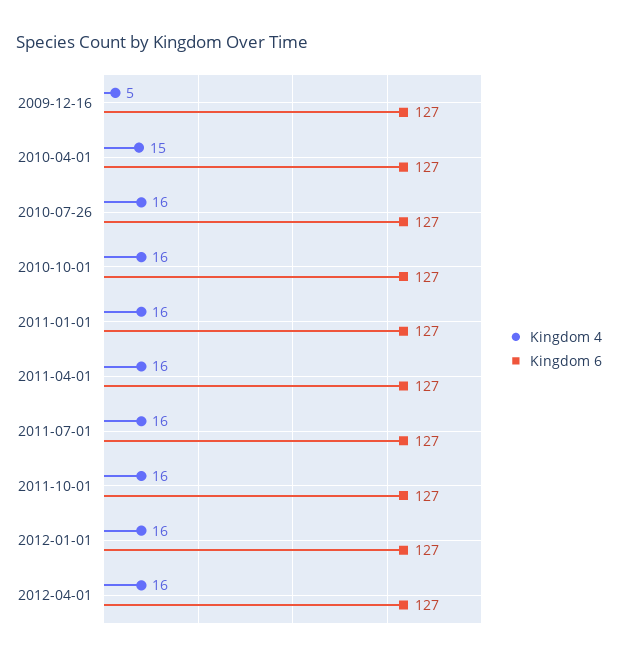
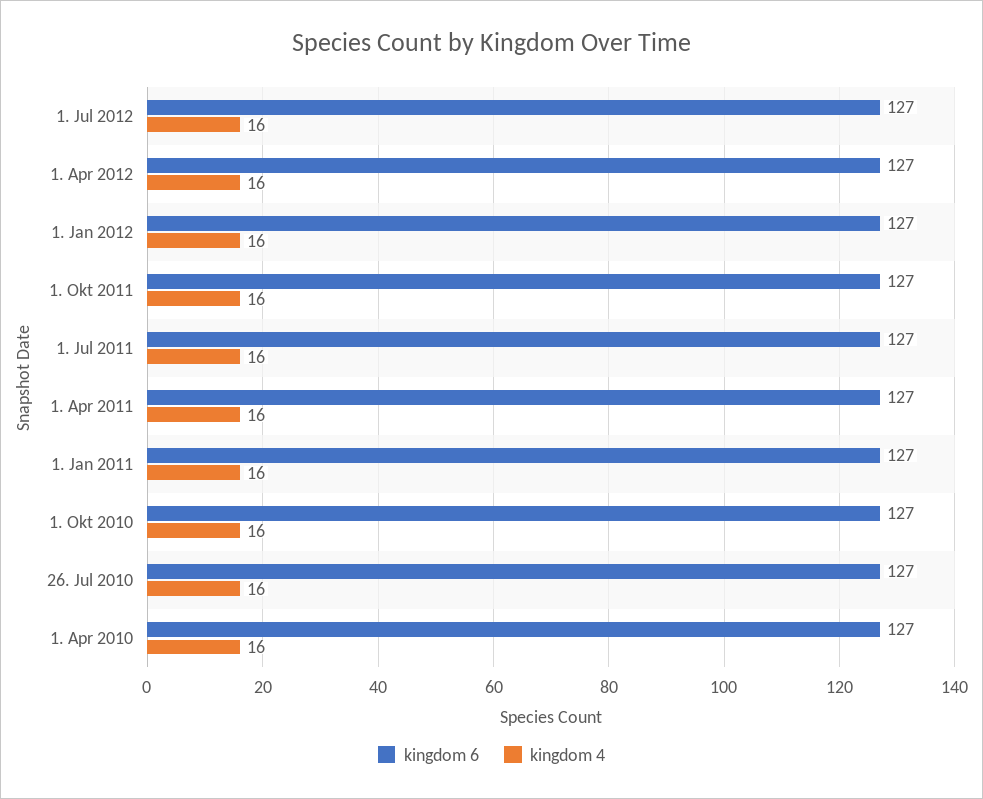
Kingdom 4, 2009-12-16: 5 -> none
Kingdom 6, 2009-12-16: 127 -> none
Kingdom 4, 2010-04-01: 15 -> 16
Kingdom 6, 1. Jul 2012: none -> 127
Kingdom 4, 1. Jul 2012: none -> 16

